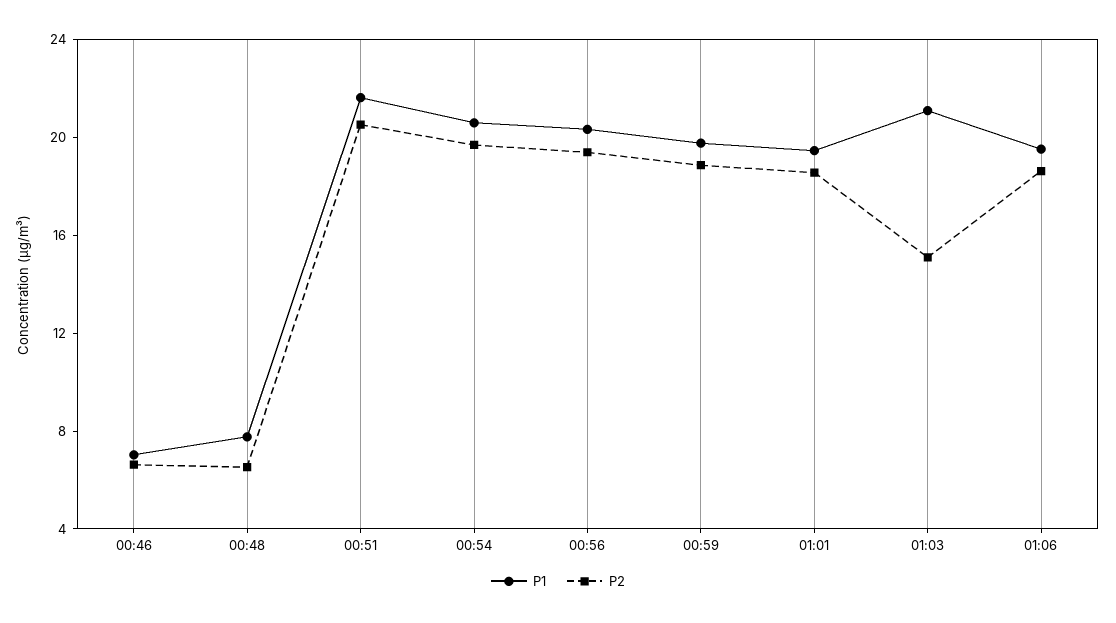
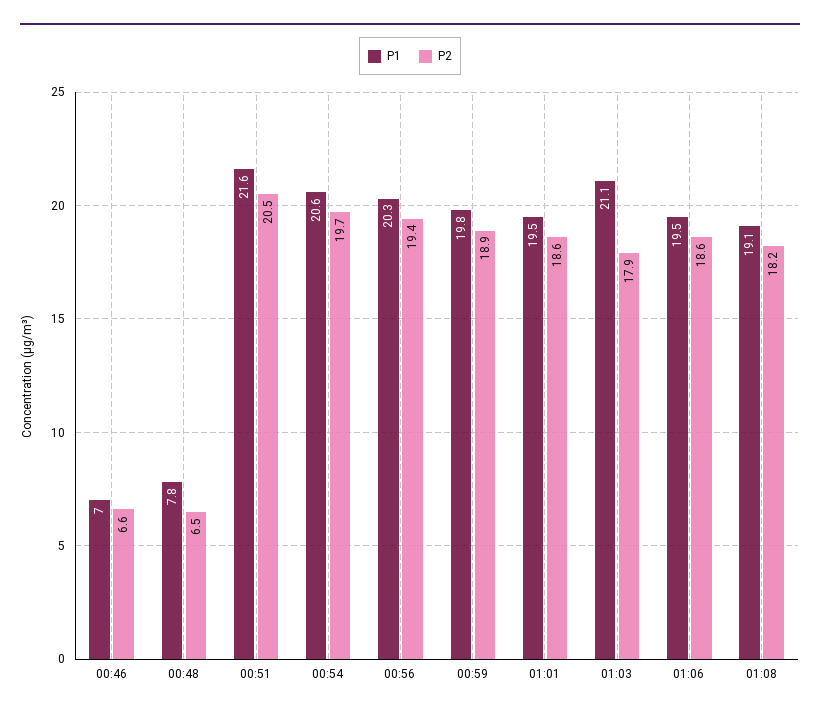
P2, 01:03: 15 -> 17.9
P1, 01:08: none -> 19.1
P2, 01:08: none -> 18.2

